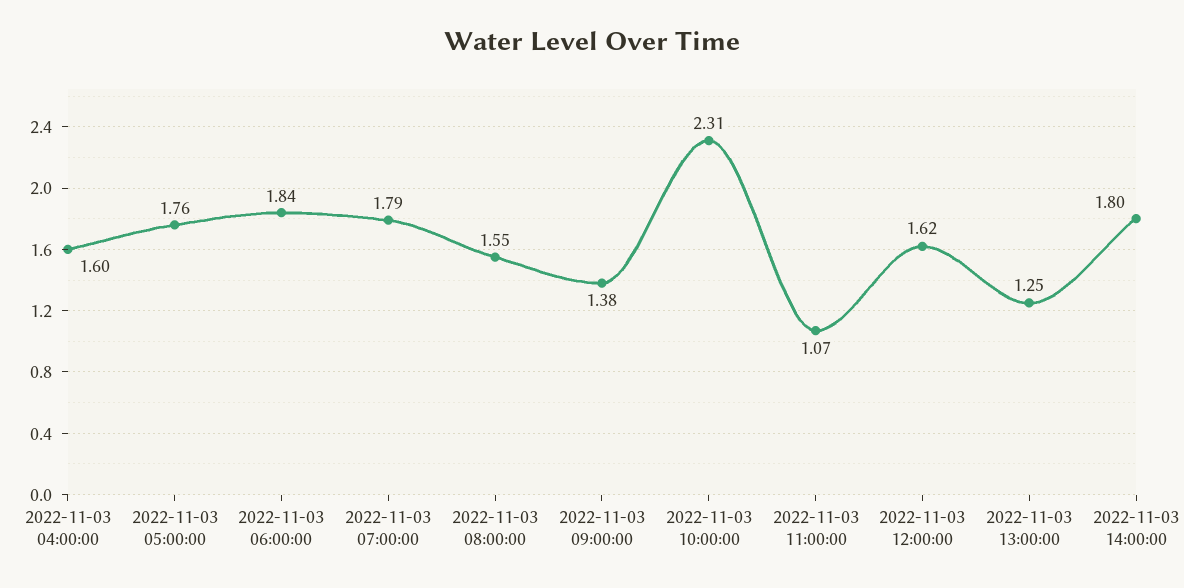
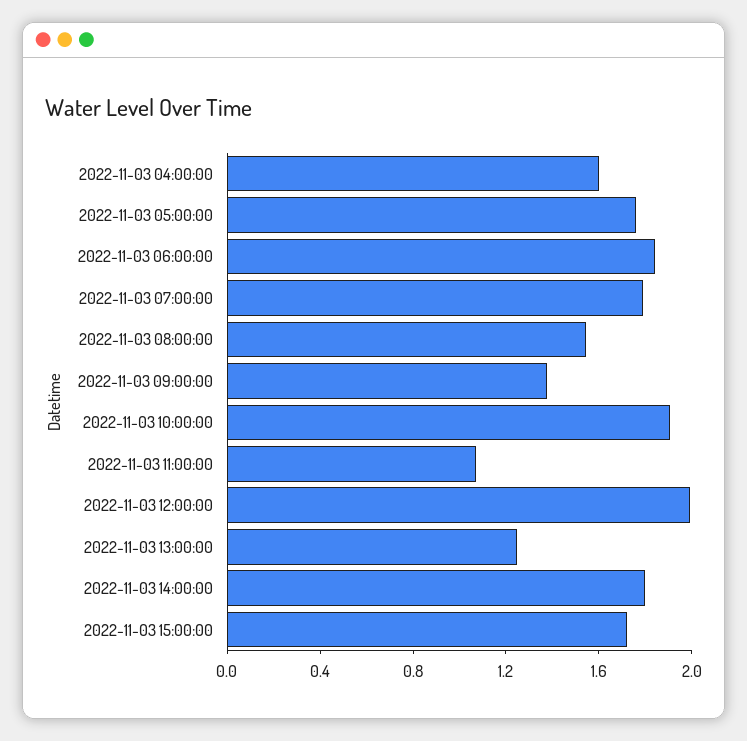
2022-11-03 10:00:00: 2.31 -> 1.9
2022-11-03 12:00:00: 1.62 -> 2
2022-11-03 15:00:00: none -> 1.7

